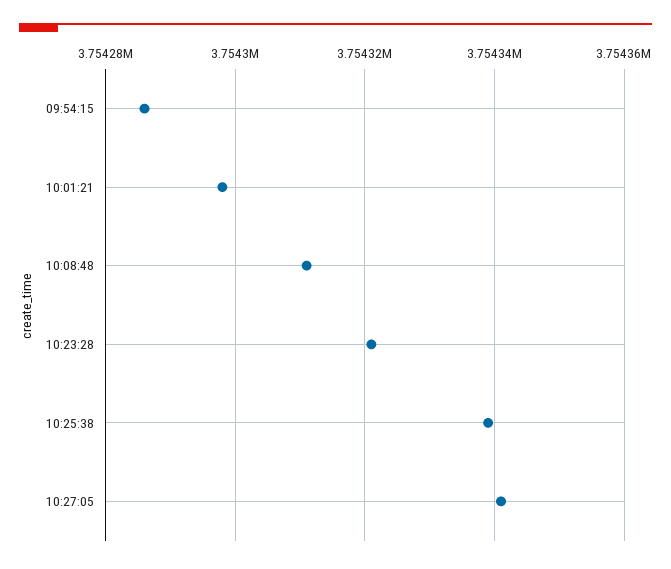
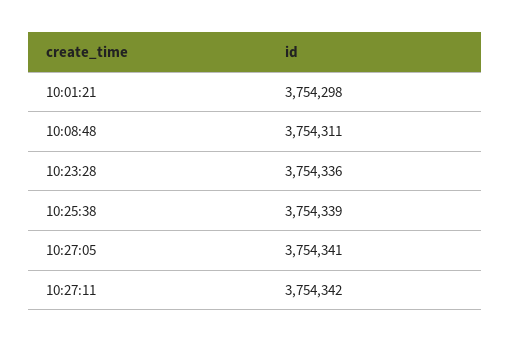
09:54:15: 3754285 -> none
10:23:28: 3754320 -> 3754336
10:27:11: none -> 3754342

